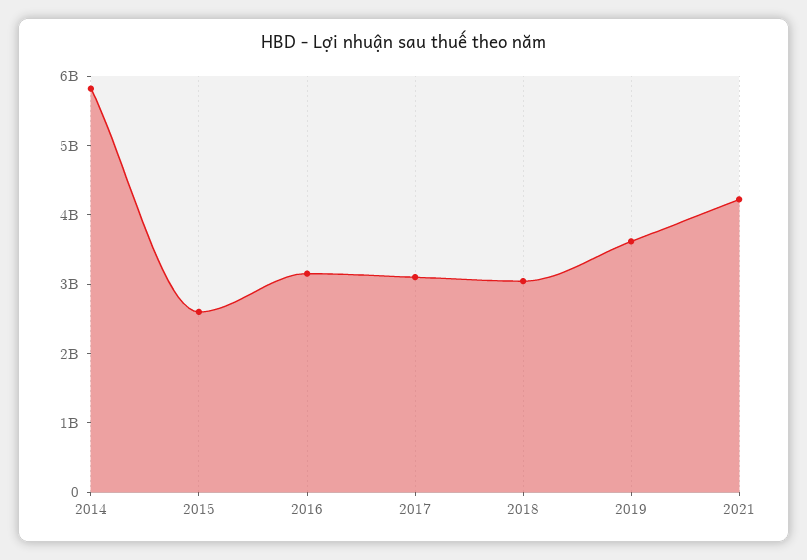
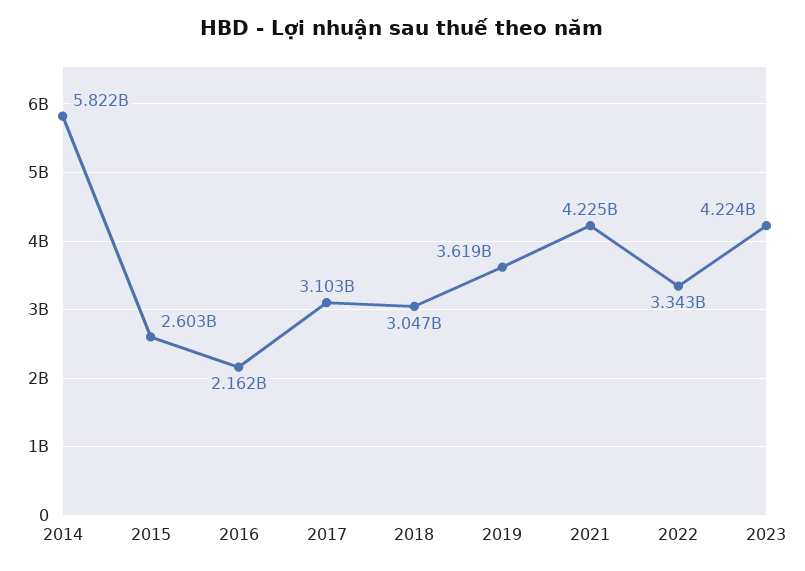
2016: 3200000000 -> 2162000000
2022: none -> 3343000000
2023: none -> 4224000000

